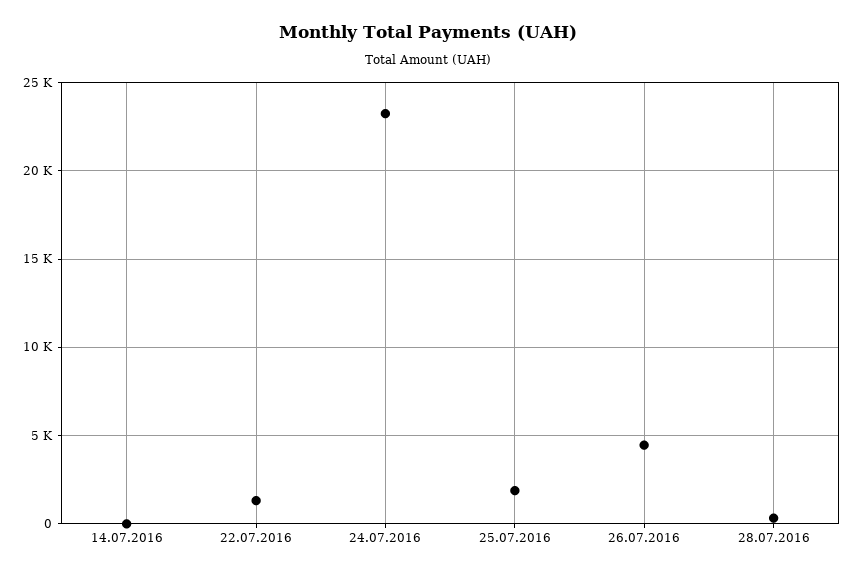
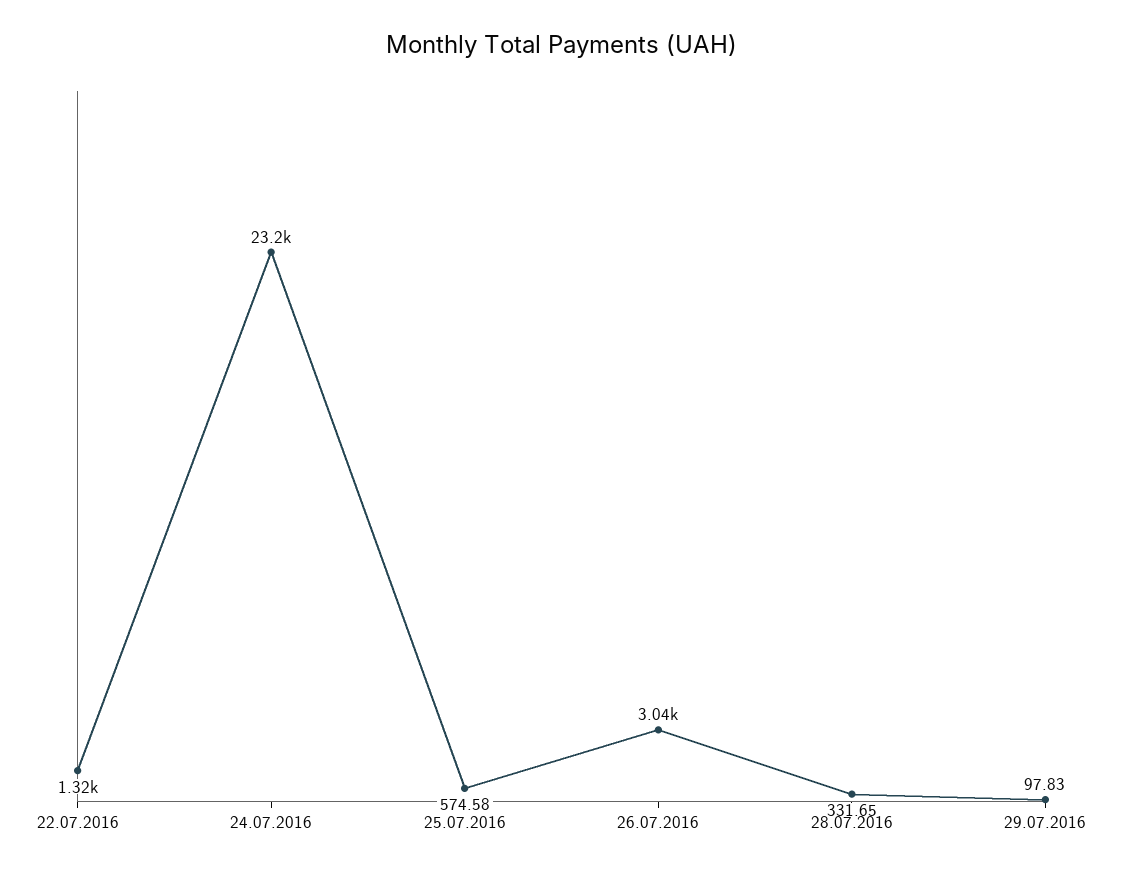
14.07.2016: 0 -> none
25.07.2016: 2000 -> 574.58
26.07.2016: 4500 -> 3040
29.07.2016: none -> 97.83

